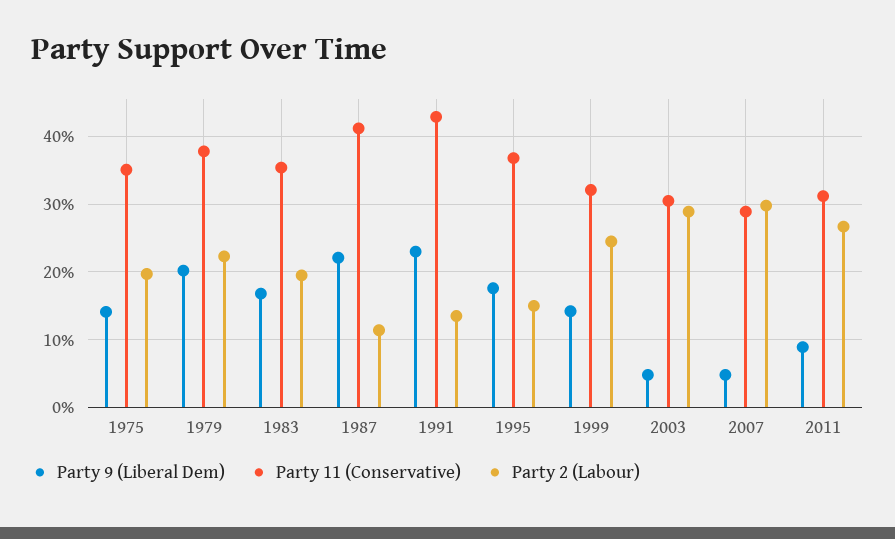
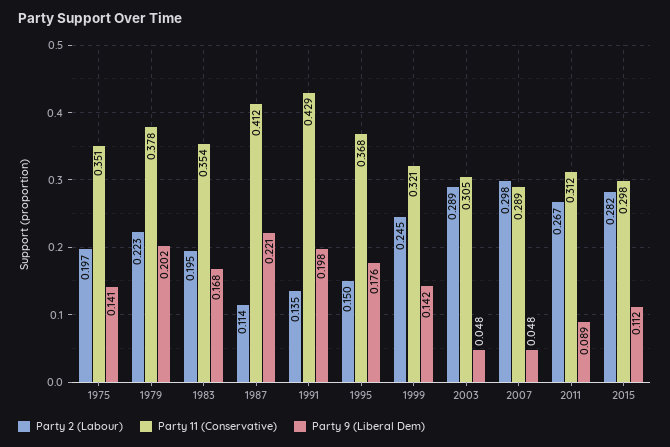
Party 9 (Liberal Dem), 1991: 0.23 -> 0.198
Party 2 (Labour), 2015: none -> 0.282
Party 11 (Conservative), 2015: none -> 0.298
Party 9 (Liberal Dem), 2015: none -> 0.112

